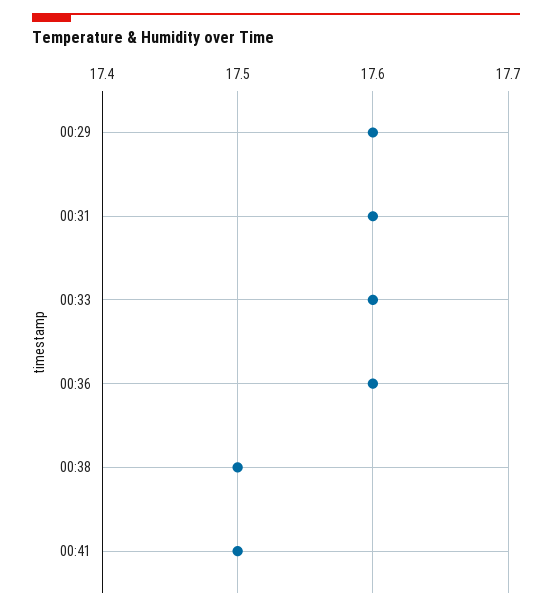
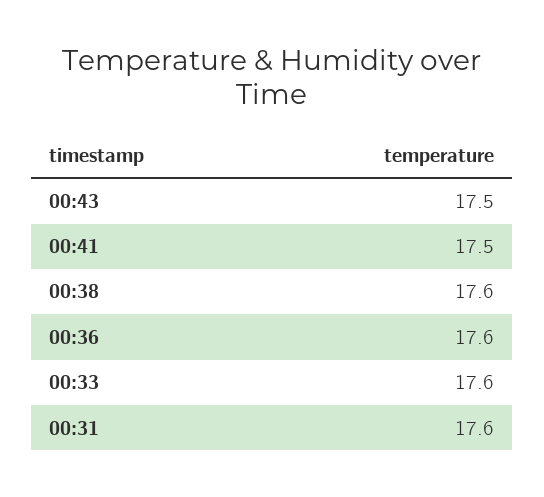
00:29: 17.6 -> none
00:38: 17.5 -> 17.6
00:43: none -> 17.5

